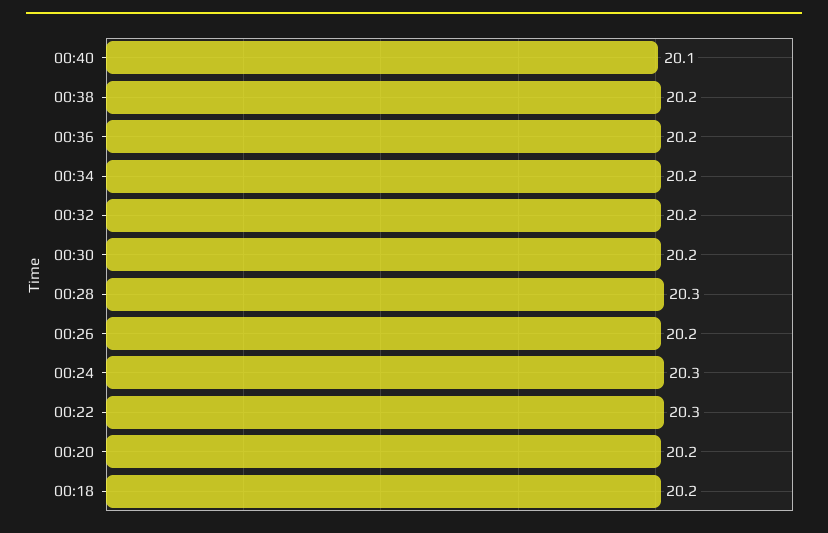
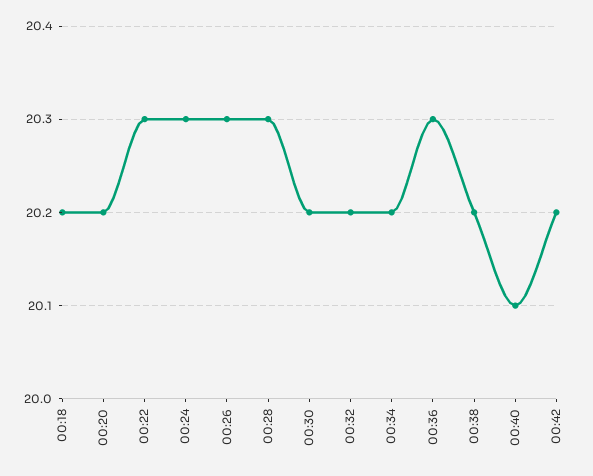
00:36: 20.2 -> 20.3
00:26: 20.2 -> 20.3
00:42: none -> 20.2

